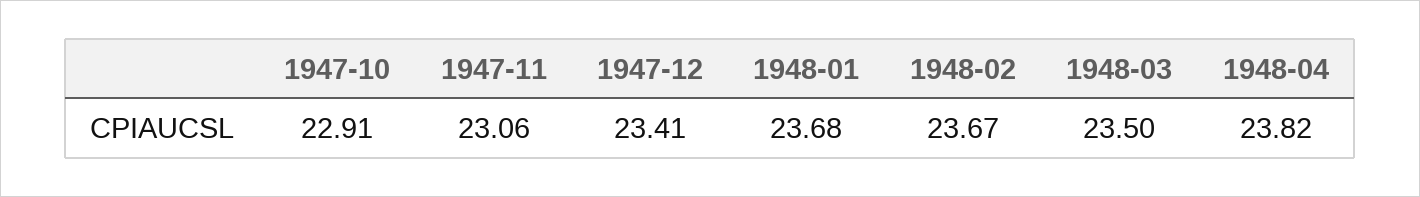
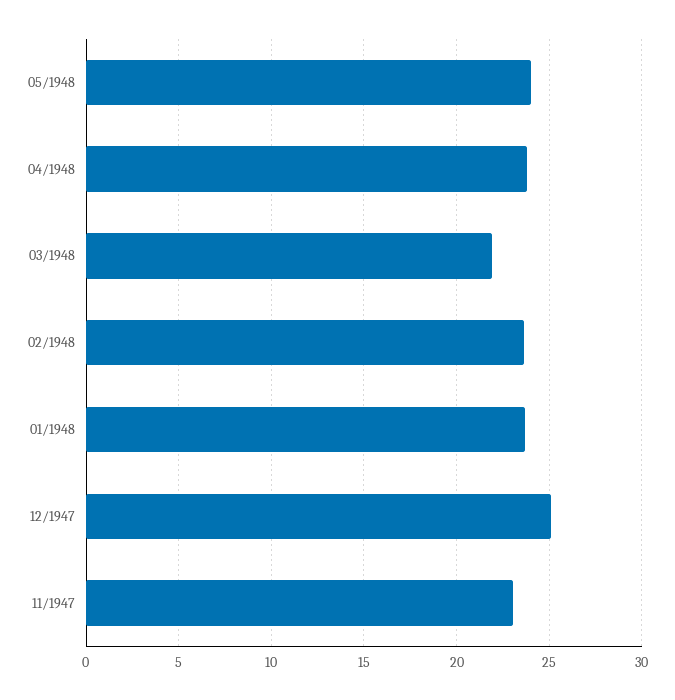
1947-10: 22.91 -> none
1947-12: 23.41 -> 25
1948-03: 23.5 -> 22
05/1948: none -> 24

